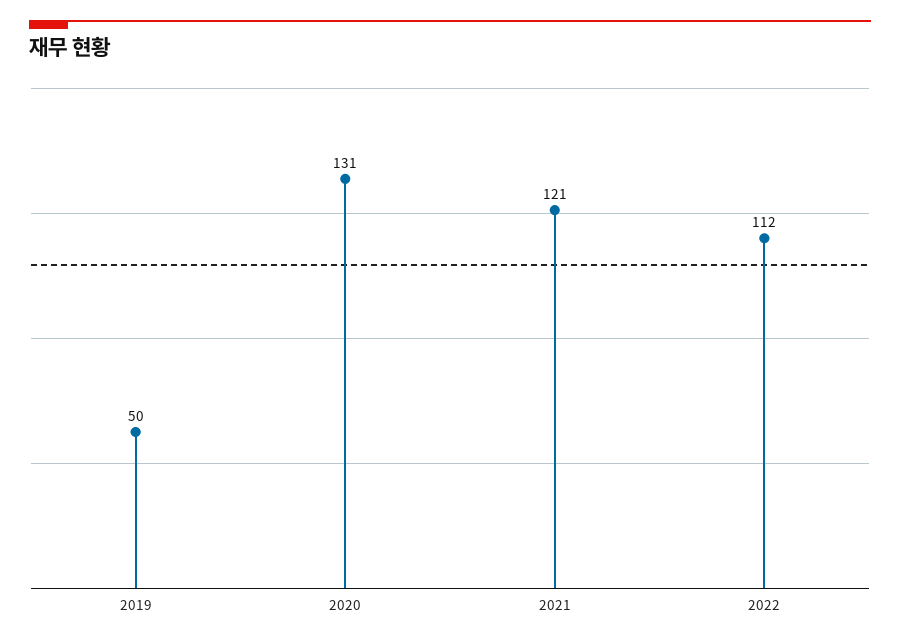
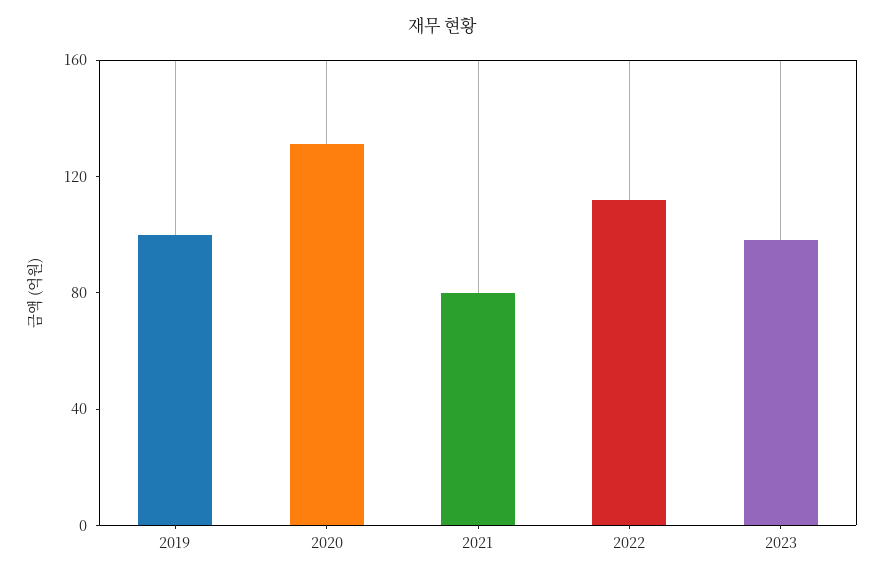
2019: 50 -> 100
2021: 121 -> 80
2023: none -> 100

